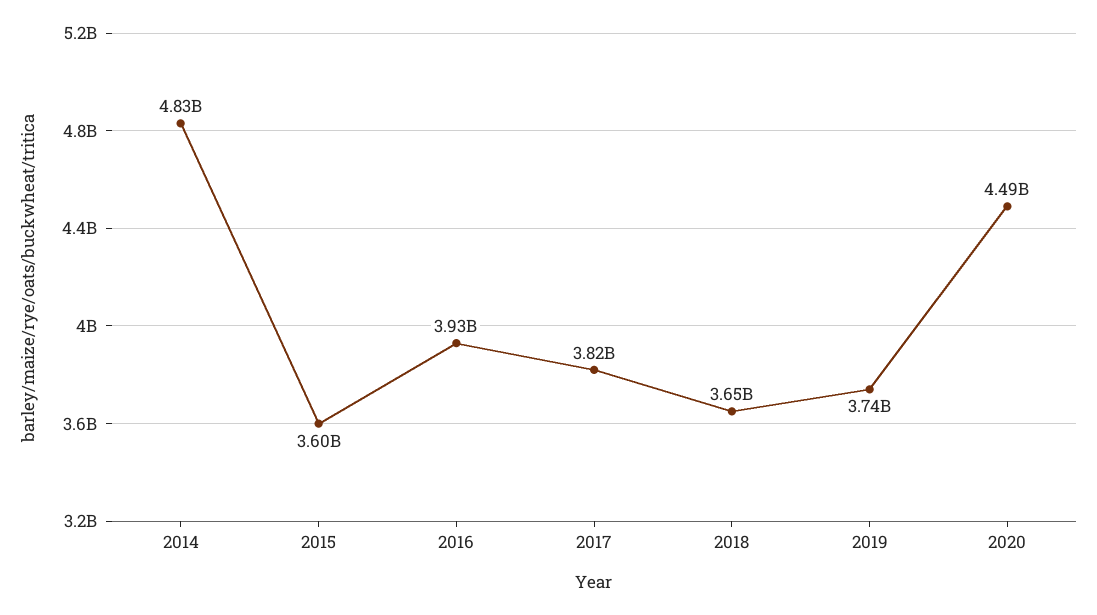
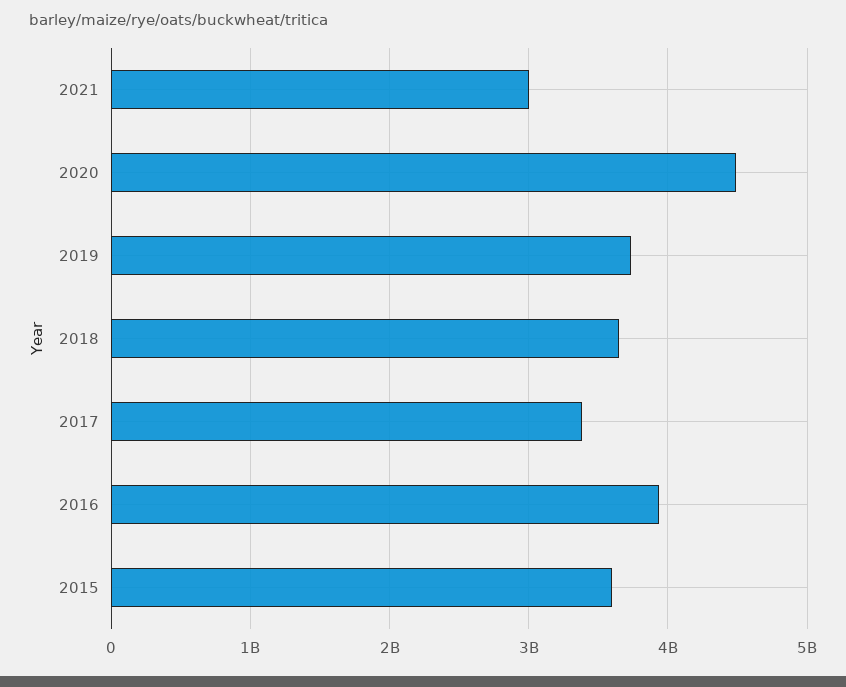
2014: 4830000000 -> none
2017: 3820000000 -> 3400000000
2021: none -> 3000000000

